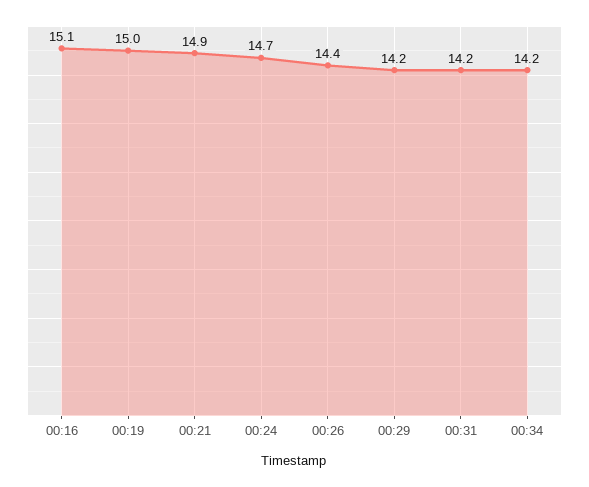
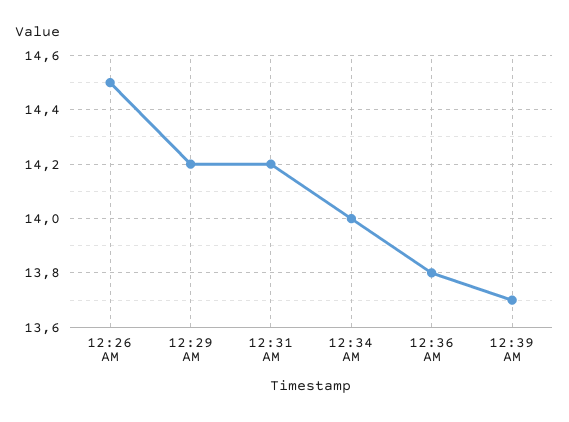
00:16: 15.1 -> none
00:19: 15 -> none
00:21: 14.9 -> none
00:24: 14.7 -> none
00:26: 14.4 -> 14.5
00:34: 14.2 -> 14
12:36 AM: none -> 13.8
12:39 AM: none -> 13.7

